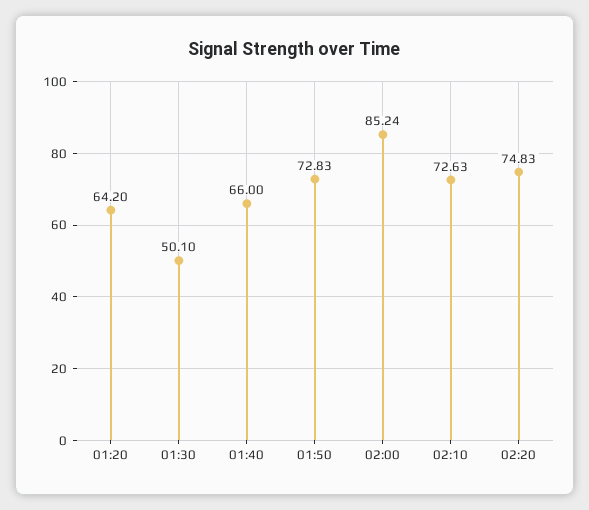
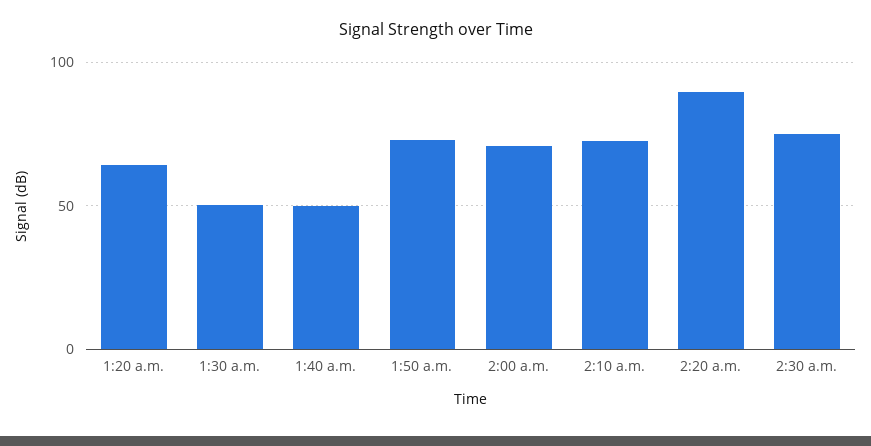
01:40: 66 -> 50
02:00: 85.24 -> 70
02:20: 74.83 -> 90
2:30 a.m.: none -> 75

